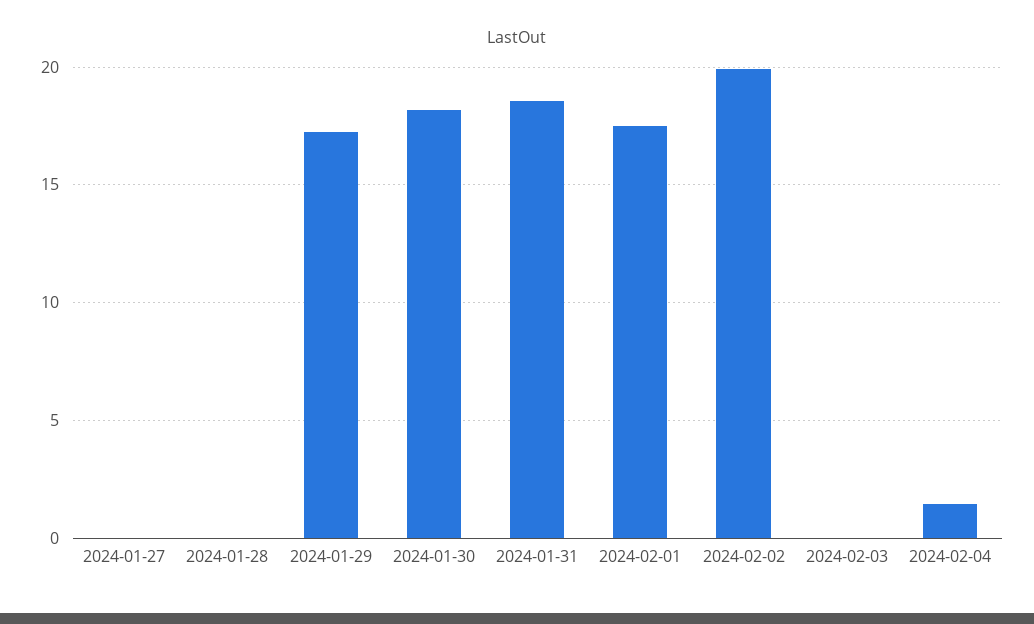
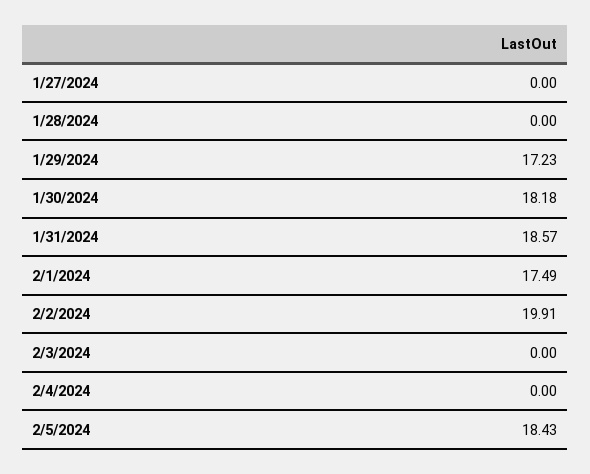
2024-02-04: 1.5 -> 0
2/5/2024: none -> 18.43

